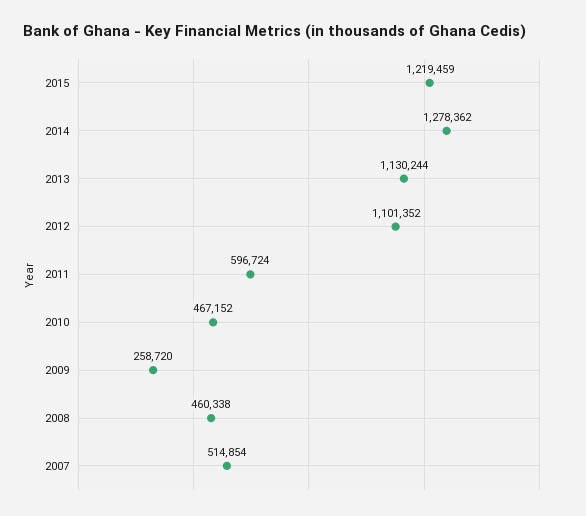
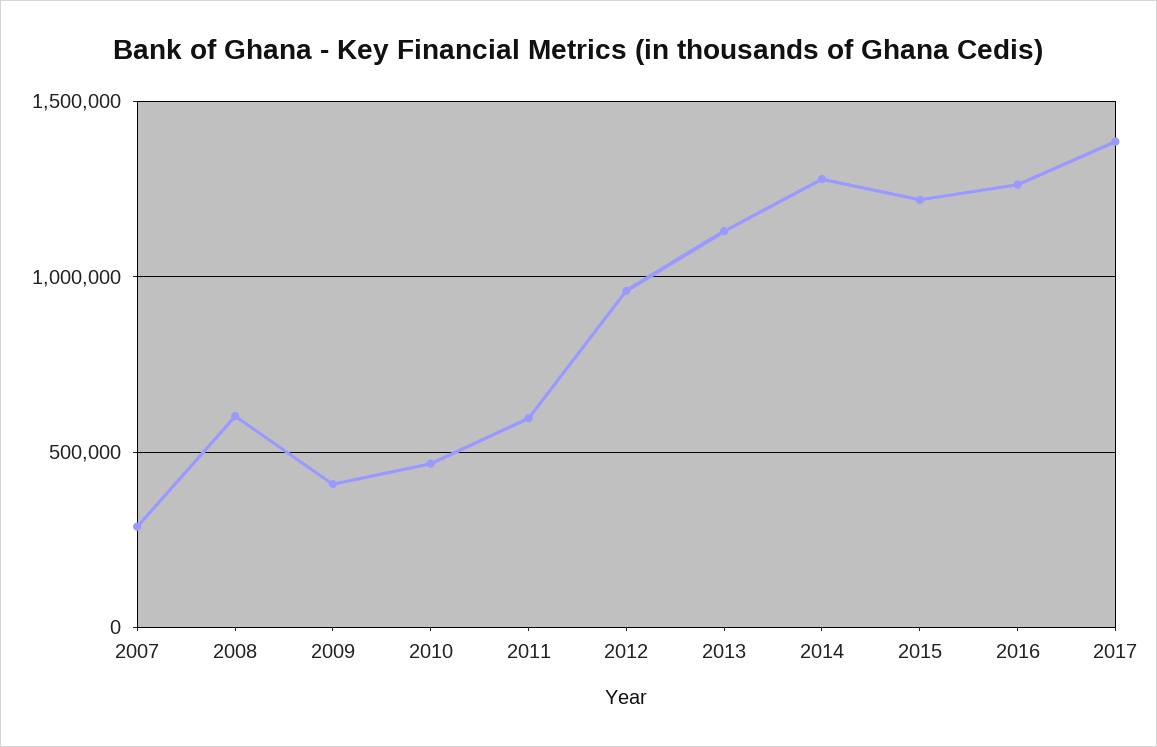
2012: 1101352 -> 950000
2009: 258720 -> 400000
2008: 460338 -> 600000
2007: 514854 -> 300000
2016: none -> 1250000
2017: none -> 1400000

